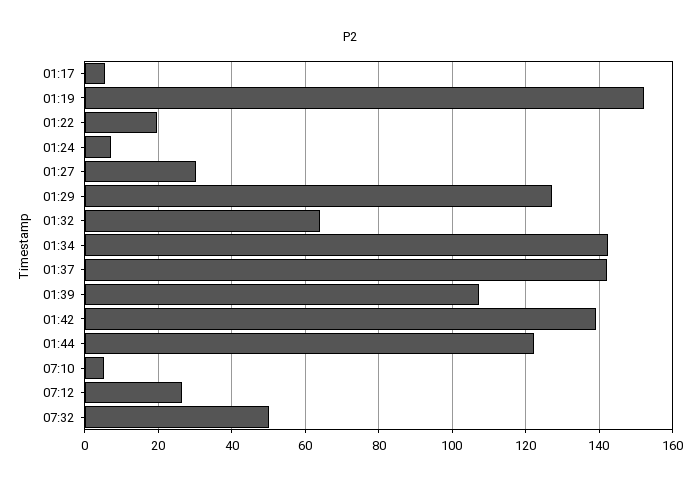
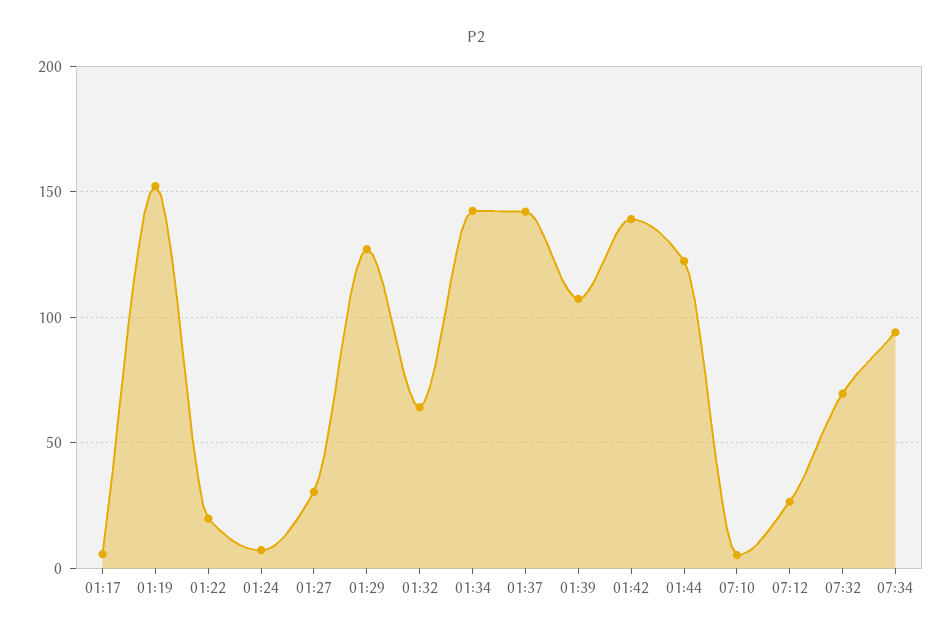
07:32: 50 -> 70
07:34: none -> 95

